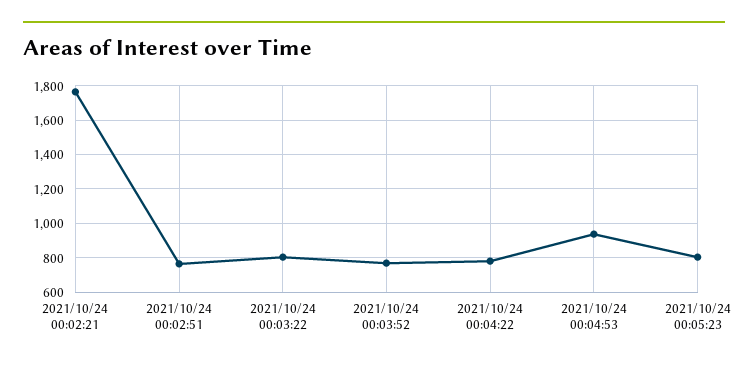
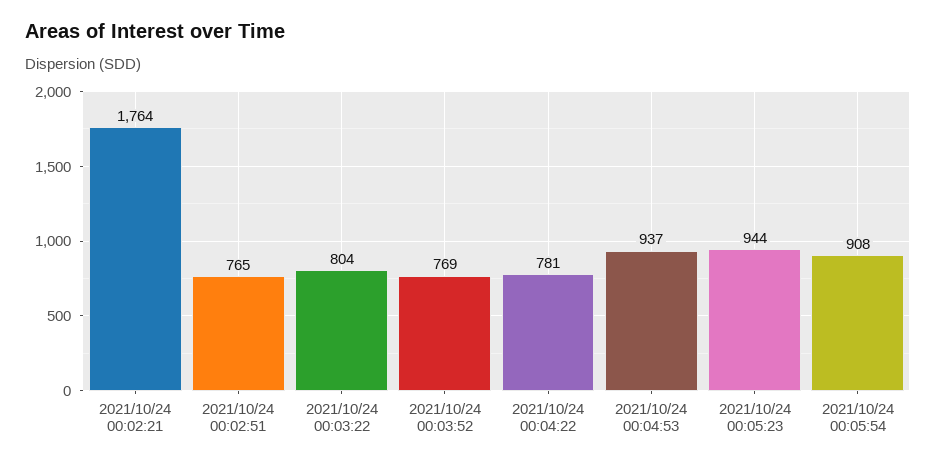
2021/10/24 00:05:23: 800 -> 944
2021/10/24 00:05:54: none -> 908

